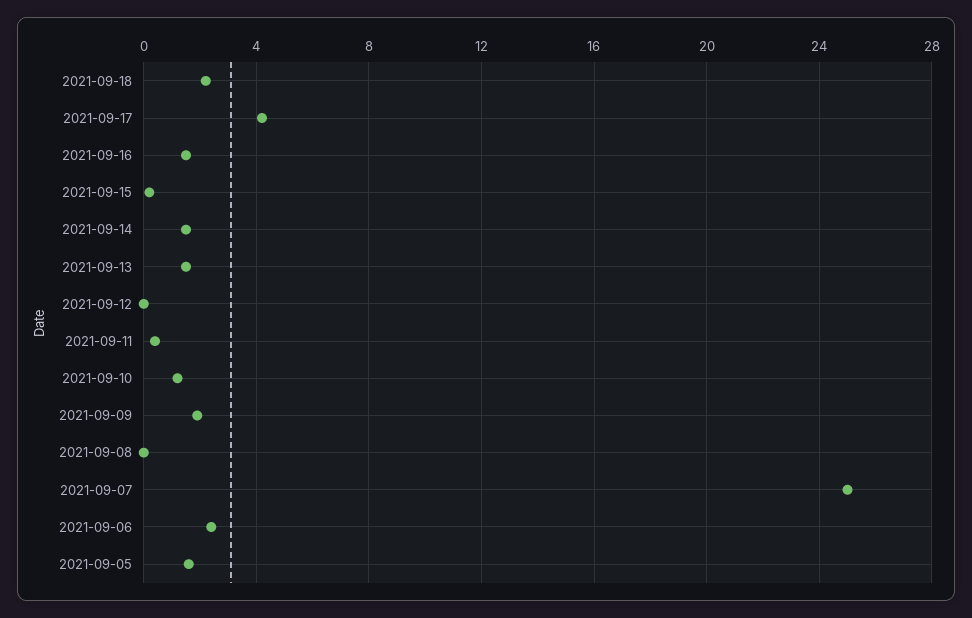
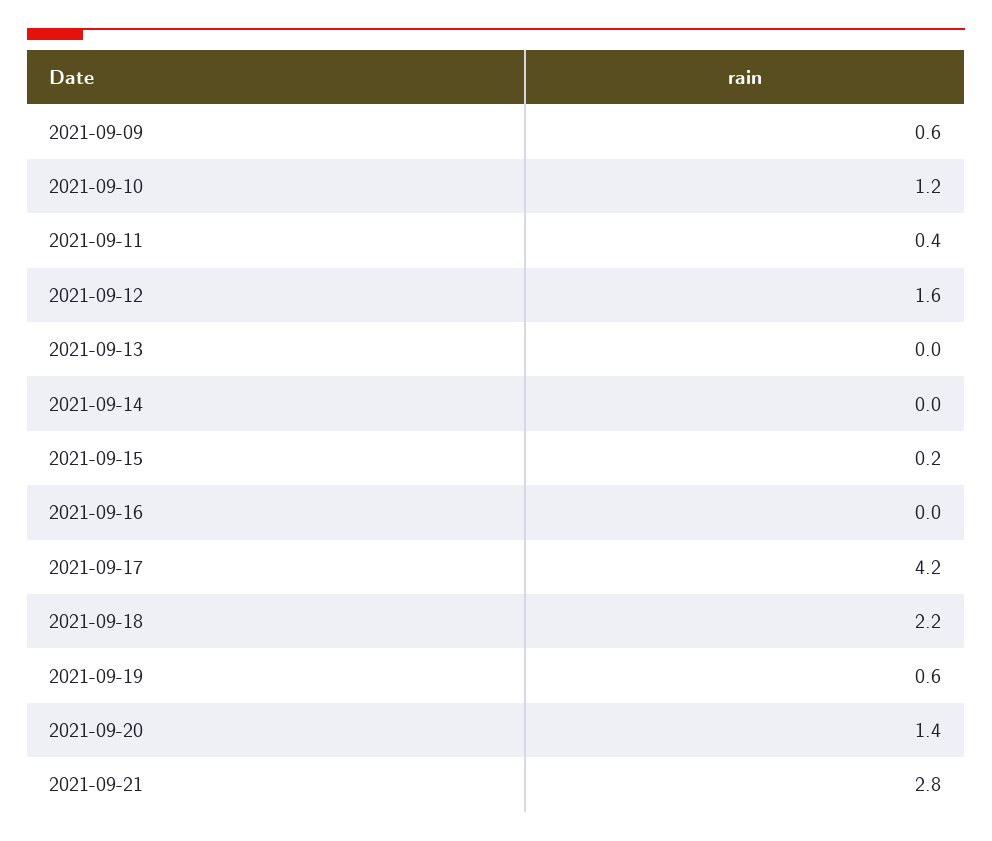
2021-09-16: 1.5 -> 0
2021-09-14: 1.5 -> 0
2021-09-13: 1.5 -> 0
2021-09-12: 0 -> 1.6
2021-09-09: 2 -> 0.6
2021-09-08: 0 -> none
2021-09-07: 25 -> none
2021-09-06: 2.5 -> none
2021-09-05: 1.5 -> none
2021-09-19: none -> 0.6
2021-09-20: none -> 1.4
2021-09-21: none -> 2.8

